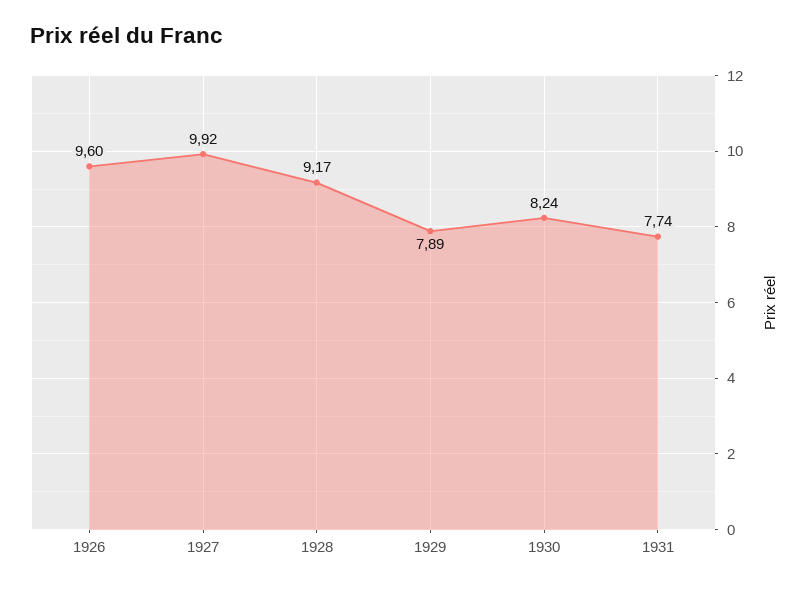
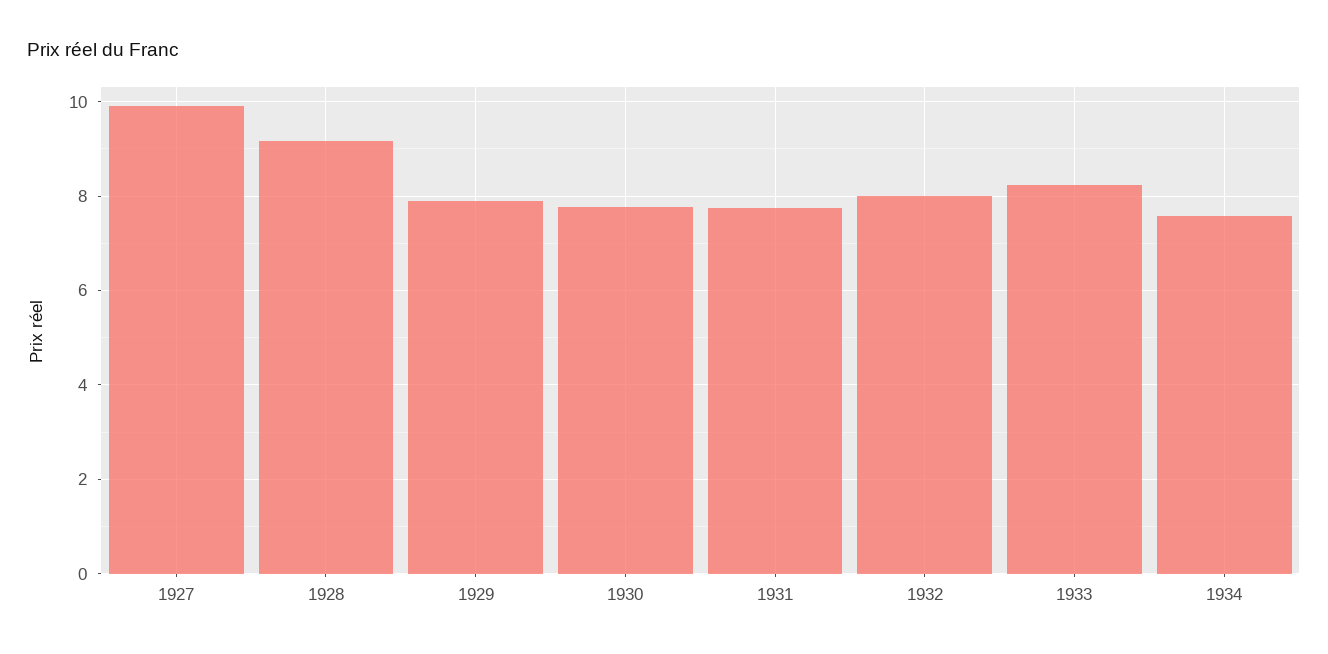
1926: 9.6 -> none
1930: 8.24 -> 7.8
1932: none -> 8
1933: none -> 8.2
1934: none -> 7.6

